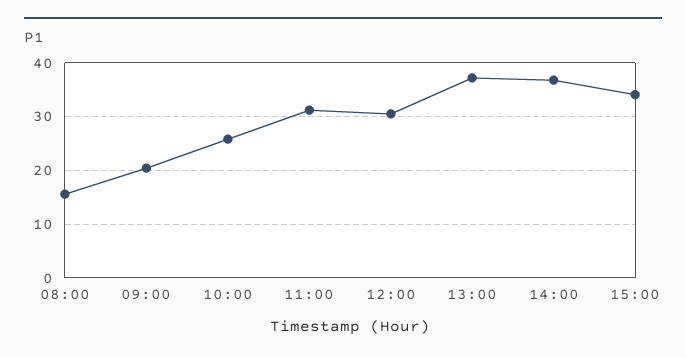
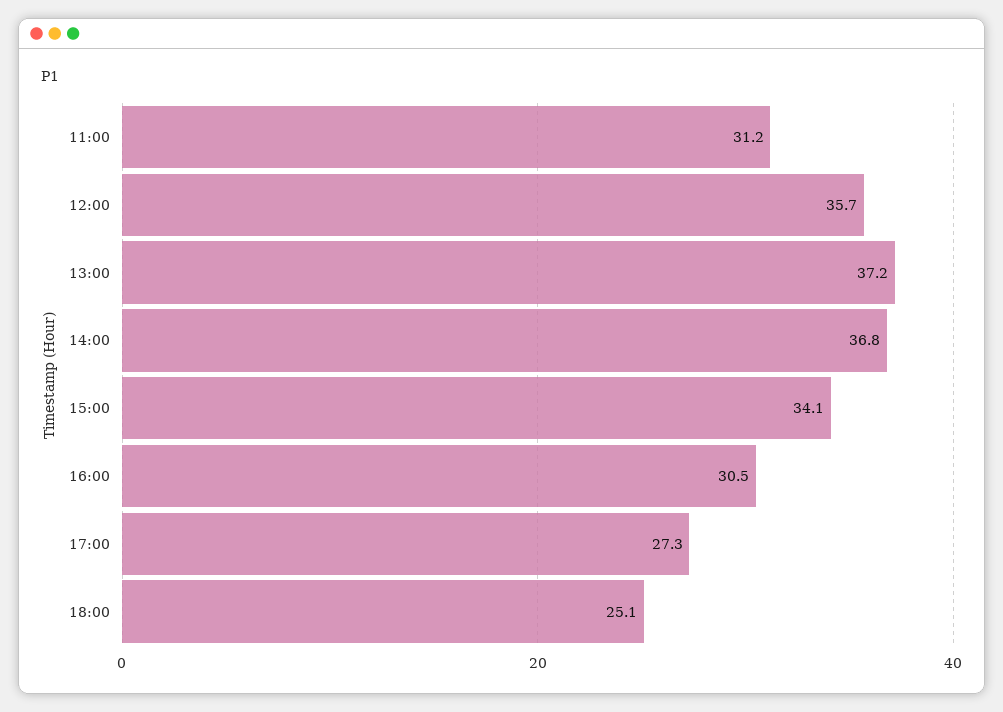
08:00: 16 -> none
09:00: 20 -> none
10:00: 26 -> none
12:00: 30 -> 35.7
16:00: none -> 30.5
17:00: none -> 27.3
18:00: none -> 25.1

